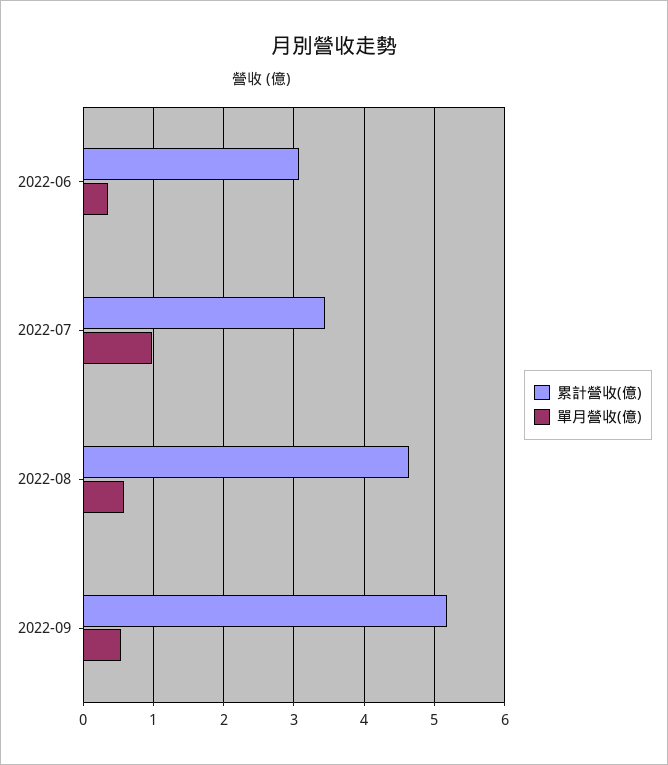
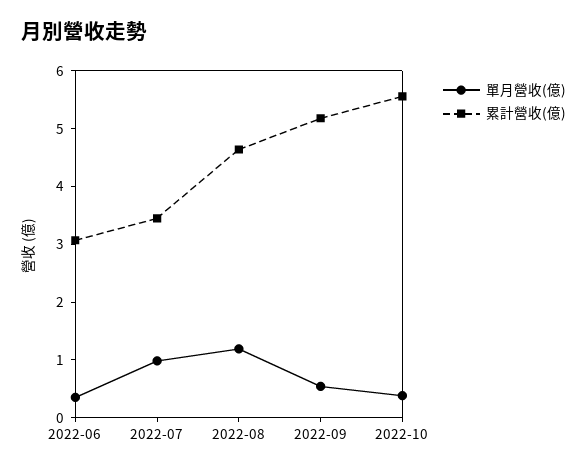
單月營收(億), 2022-08: 0.6 -> 1.2
單月營收(億), 2022-10: none -> 0.4
累計營收(億), 2022-10: none -> 5.6

